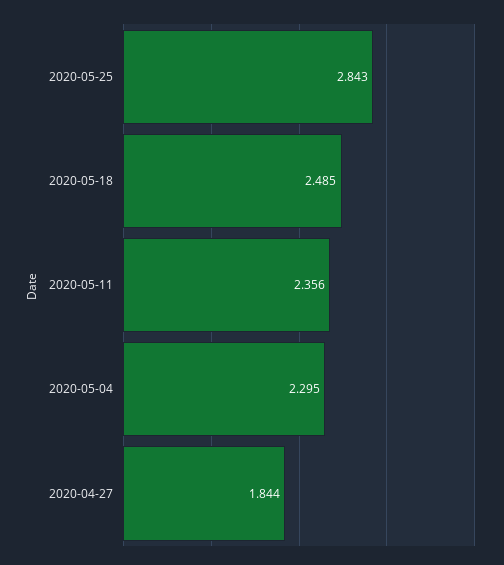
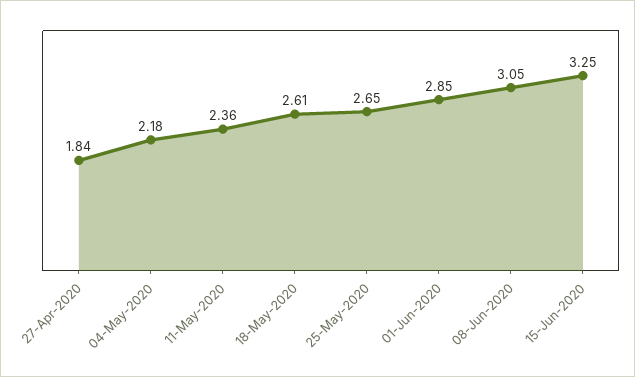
2020-05-25: 2.843 -> 2.65
2020-05-18: 2.485 -> 2.61
2020-05-04: 2.295 -> 2.18
01-Jun-2020: none -> 2.85
08-Jun-2020: none -> 3.05
15-Jun-2020: none -> 3.25

